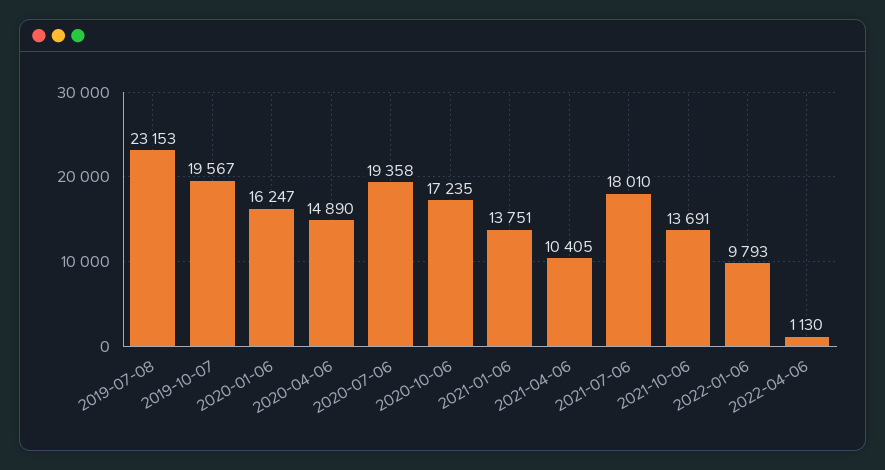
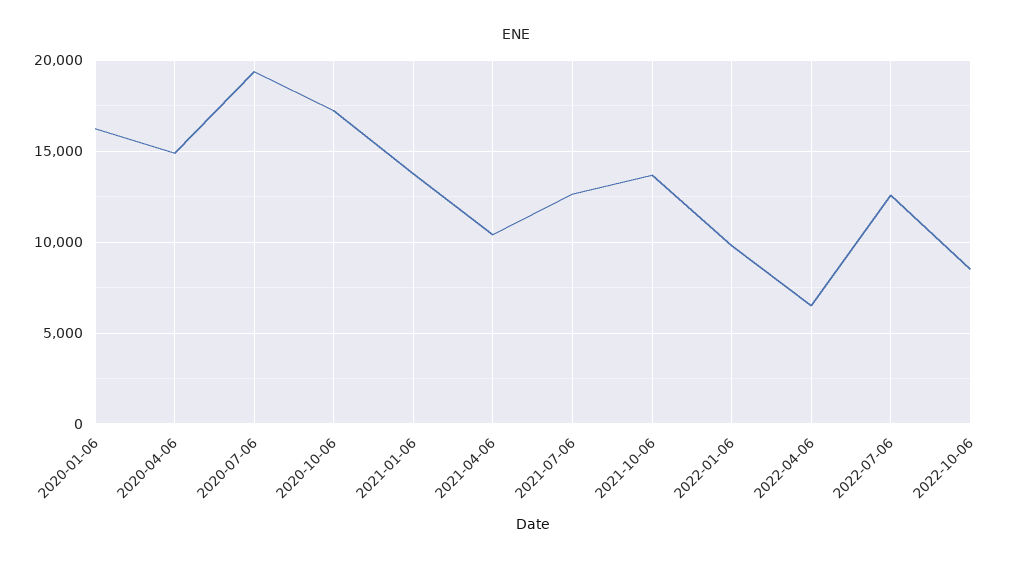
2019-07-08: 23153 -> none
2019-10-07: 19567 -> none
2021-07-06: 18010 -> 12500
2022-04-06: 1130 -> 6500
2022-07-06: none -> 12500
2022-10-06: none -> 8500

